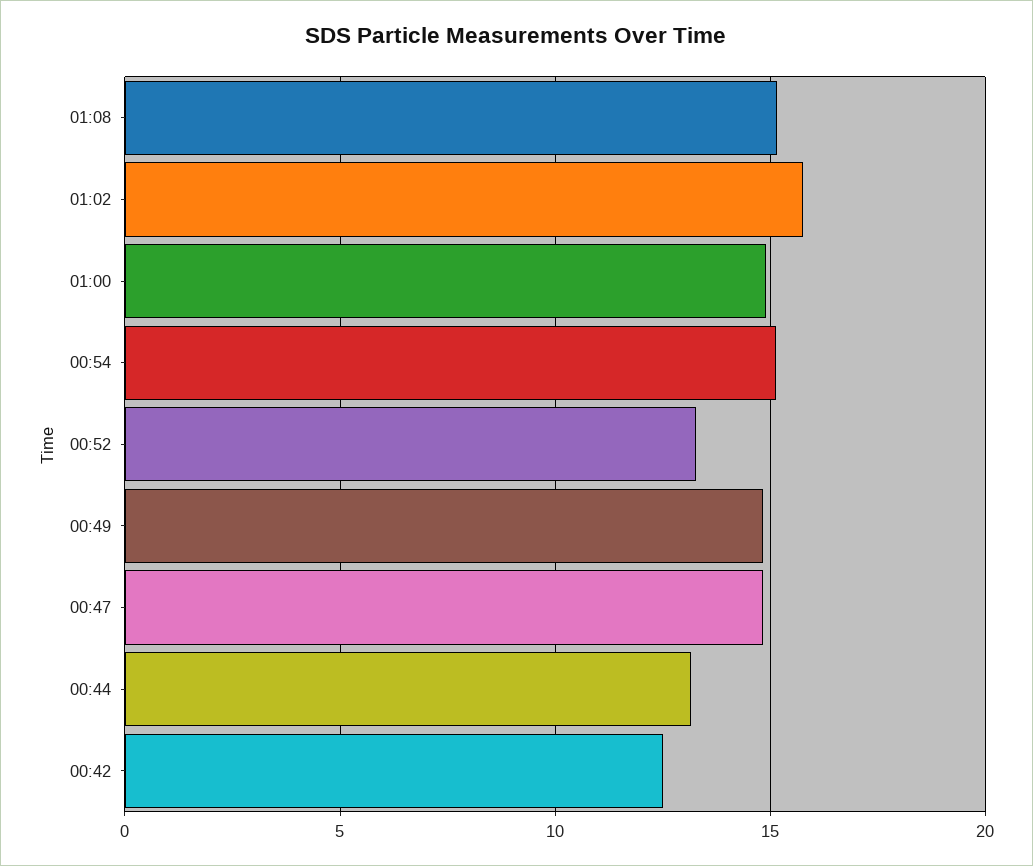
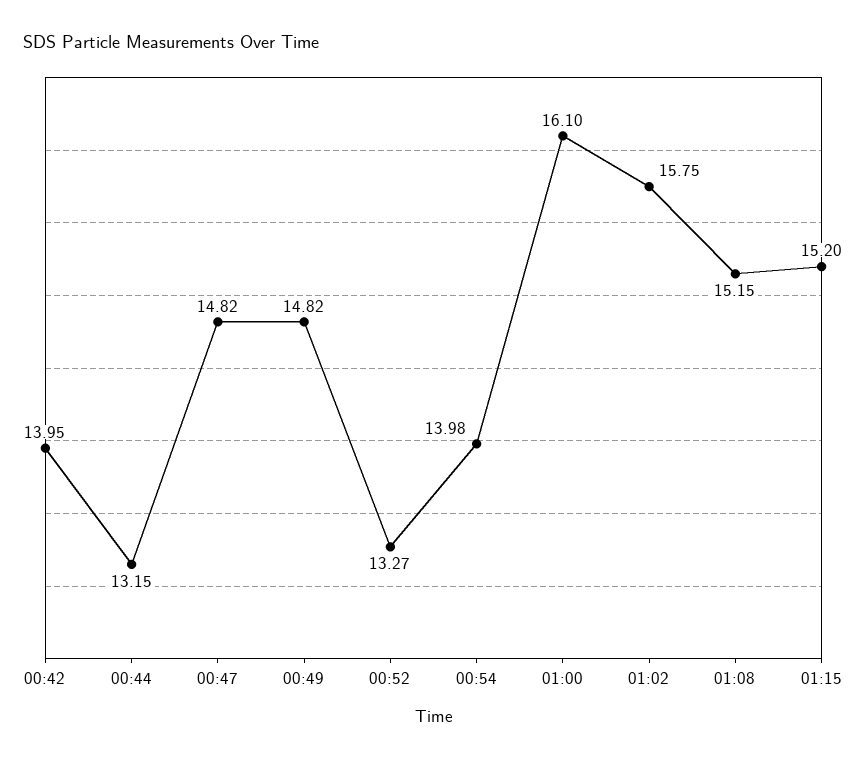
01:00: 15 -> 16.1
00:54: 15 -> 13.98
00:42: 12.5 -> 13.95
01:15: none -> 15.2

